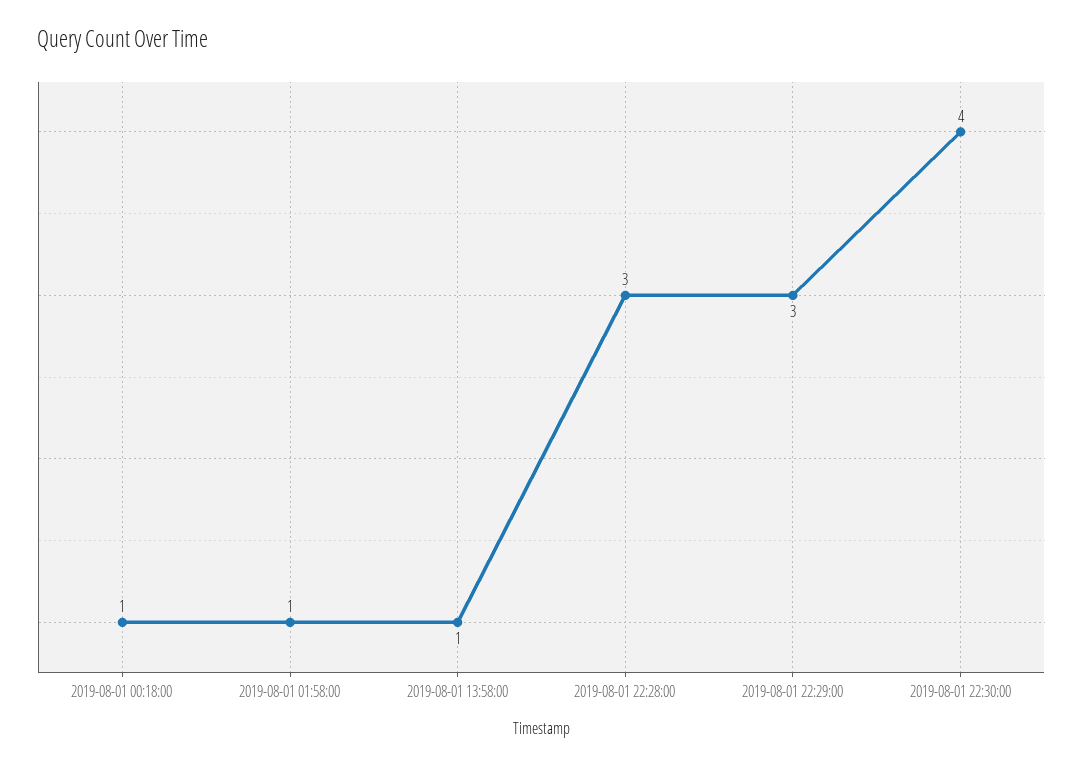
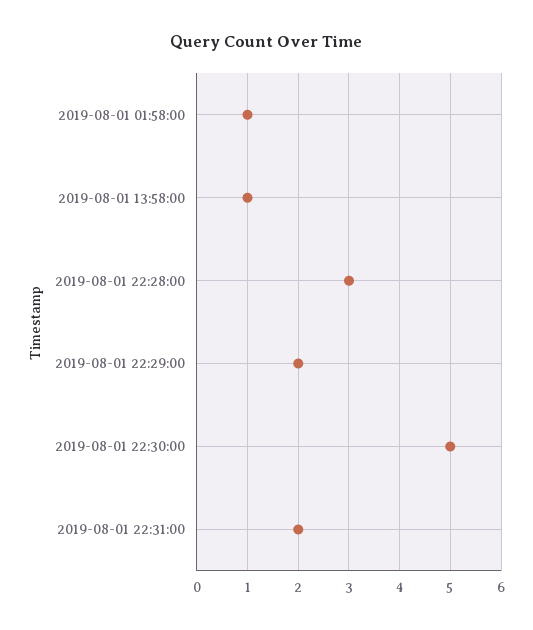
2019-08-01 00:18:00: 1 -> none
2019-08-01 22:29:00: 3 -> 2
2019-08-01 22:30:00: 4 -> 5
2019-08-01 22:31:00: none -> 2

